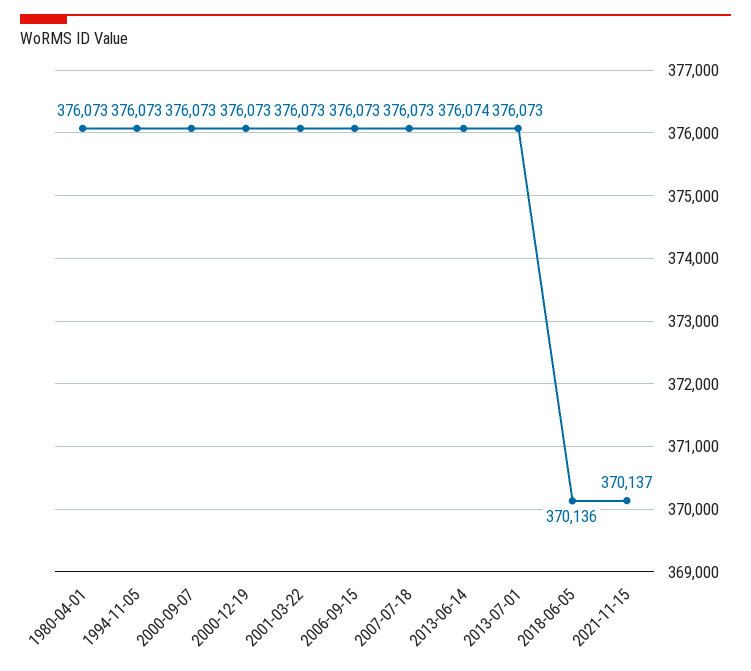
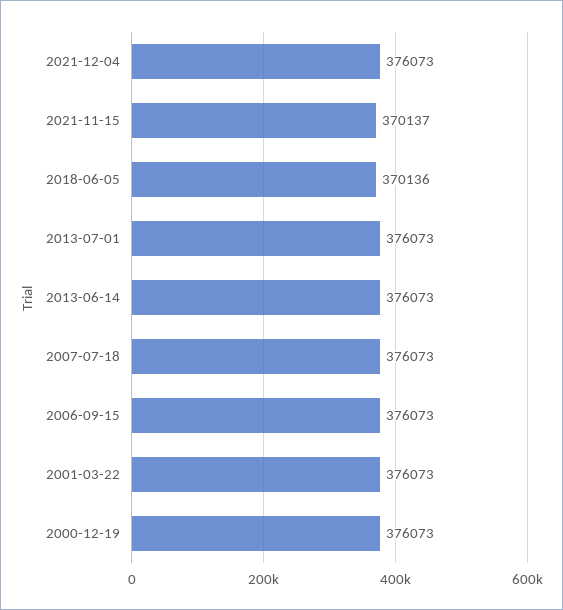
1980-04-01: 376073 -> none
1994-11-05: 376073 -> none
2000-09-07: 376073 -> none
2013-06-14: 376074 -> 376073
2021-12-04: none -> 376073

